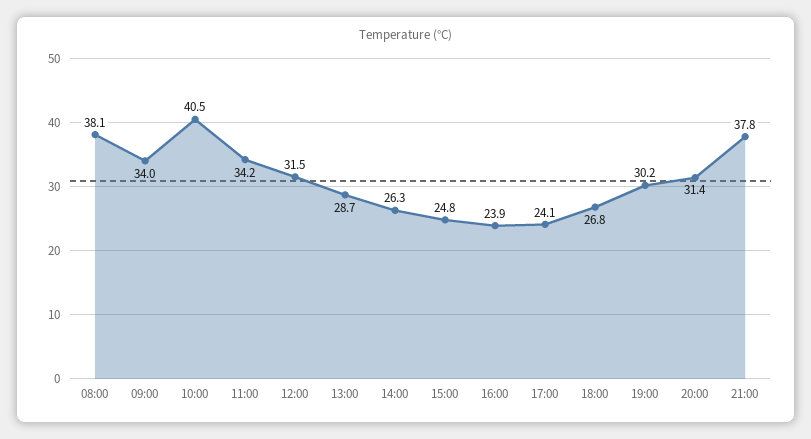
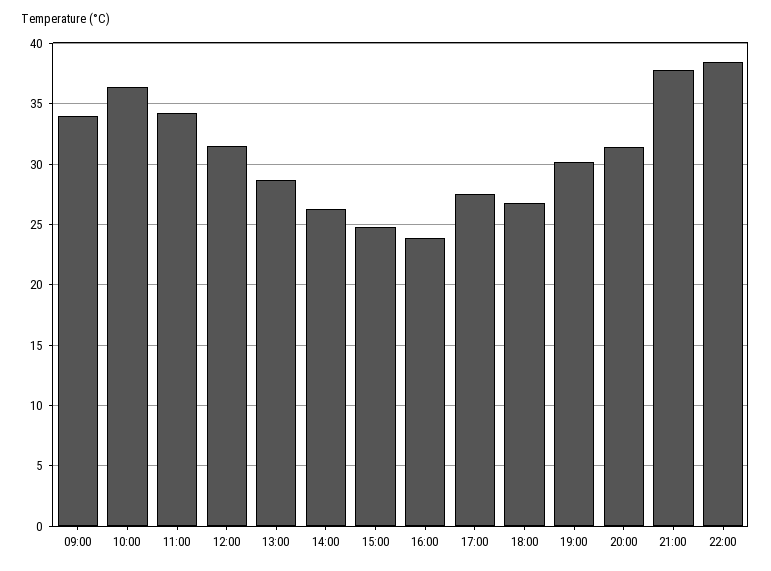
08:00: 38.1 -> none
10:00: 40.5 -> 36.5
17:00: 24.1 -> 27.5
22:00: none -> 38.5

